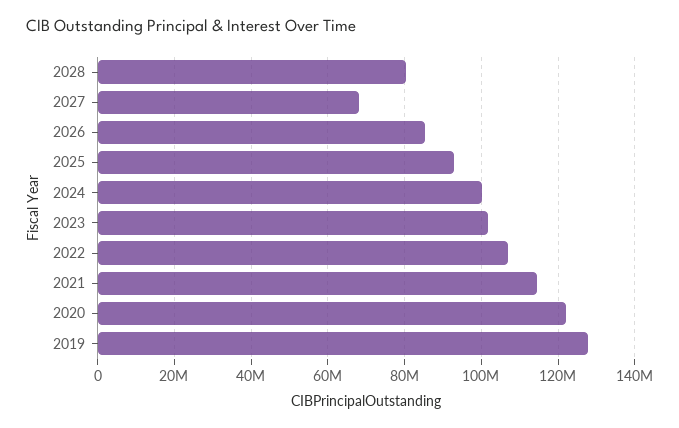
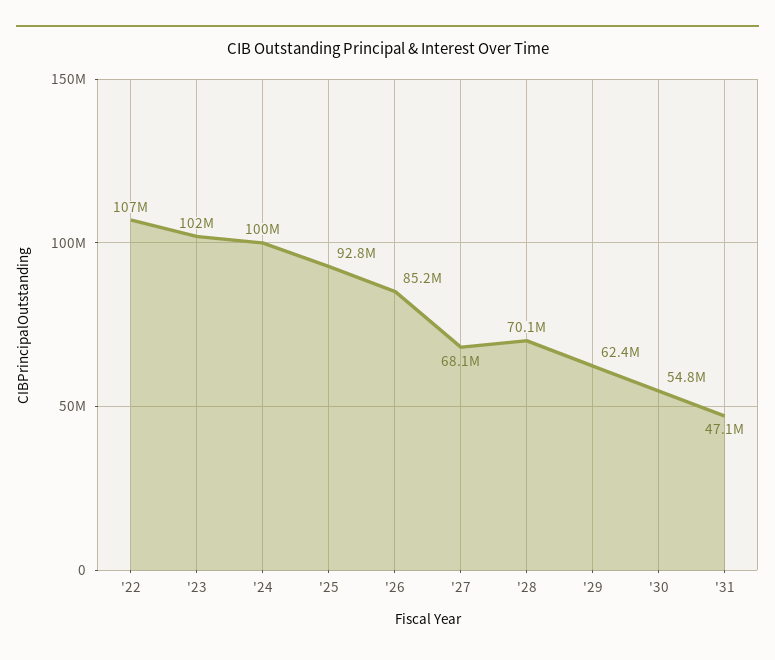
2028: 80000000 -> 70100000
2021: 114000000 -> none
2020: 122000000 -> none
2019: 128000000 -> none
'29: none -> 62400000
'30: none -> 54800000
'31: none -> 47100000

